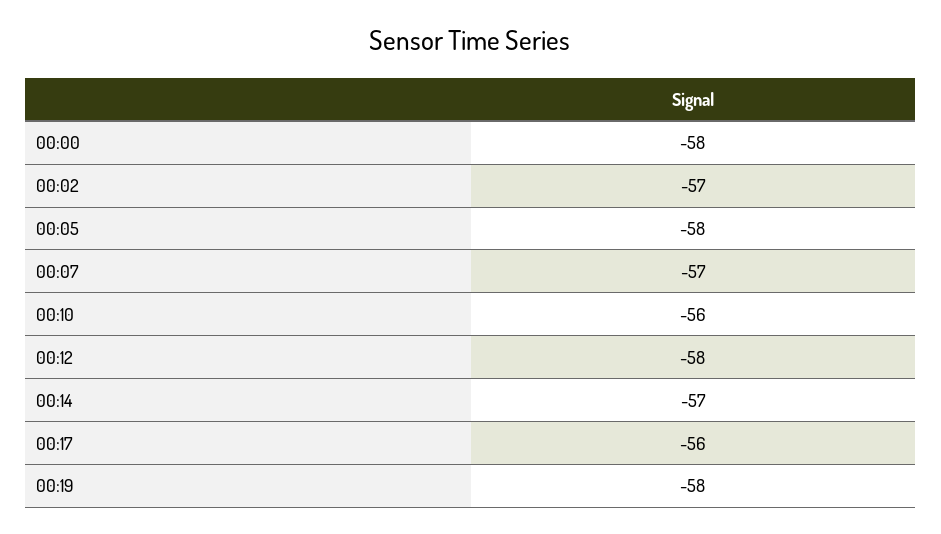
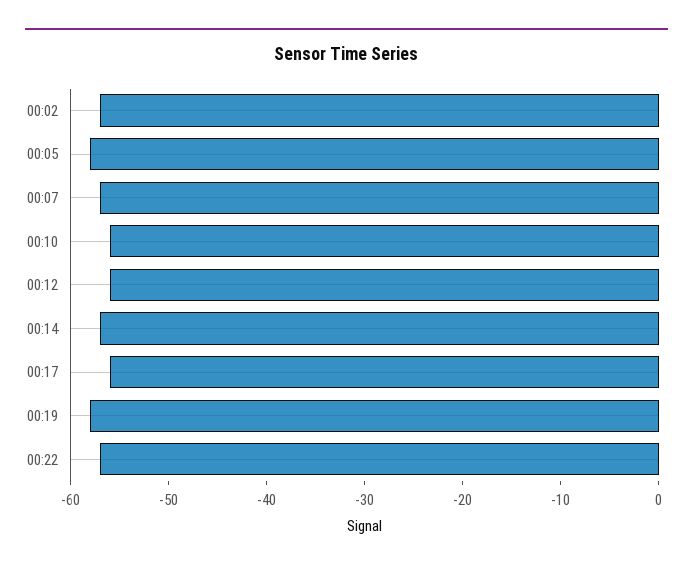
00:00: -58 -> none
00:12: -58 -> -56
00:22: none -> -57

